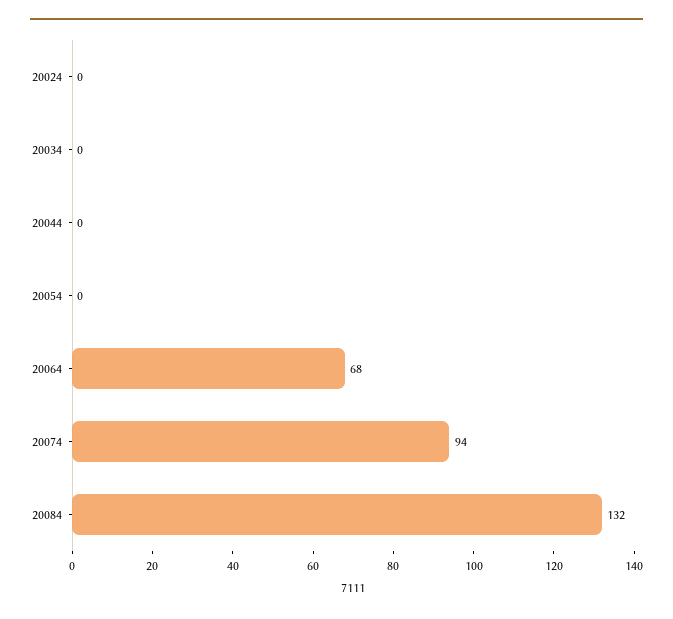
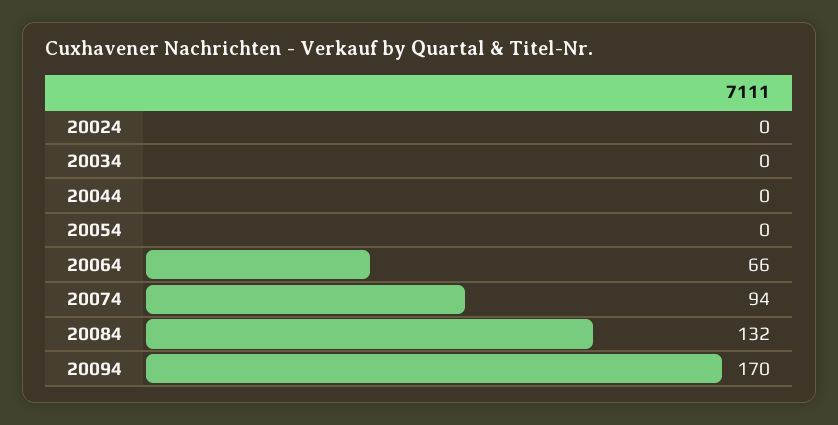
20064: 68 -> 66
20094: none -> 170

